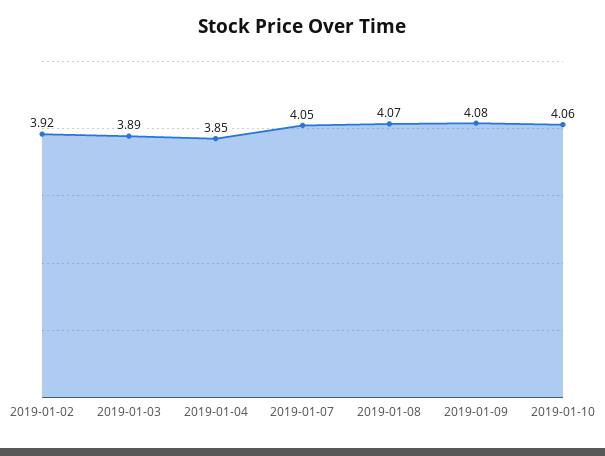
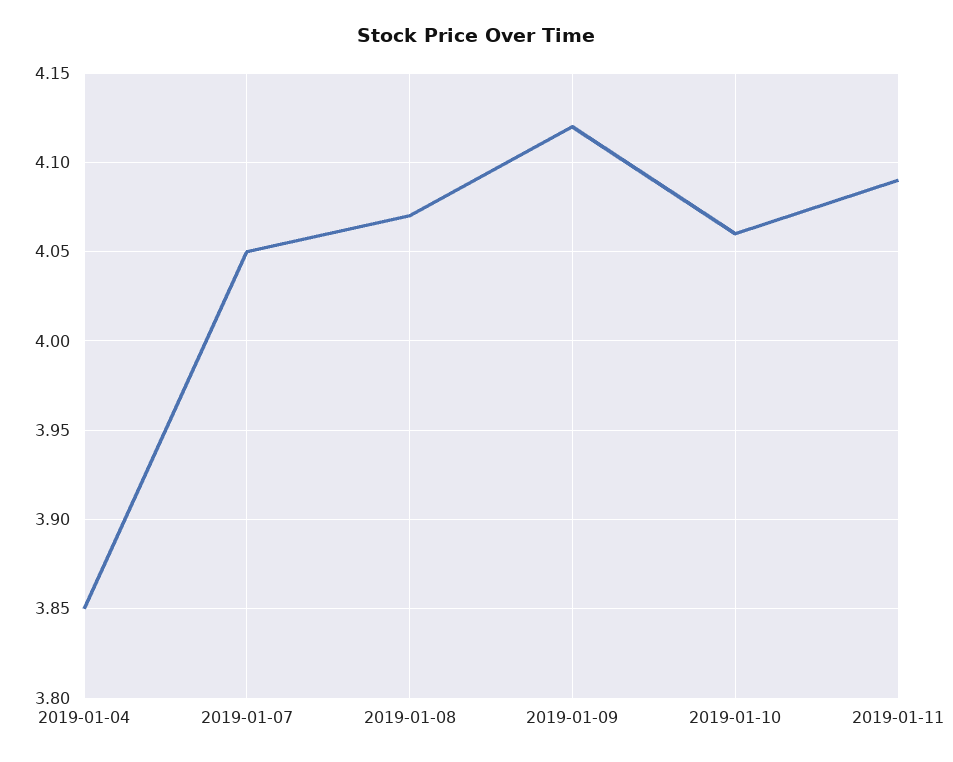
2019-01-02: 3.92 -> none
2019-01-03: 3.89 -> none
2019-01-09: 4.08 -> 4.12
2019-01-11: none -> 4.09

